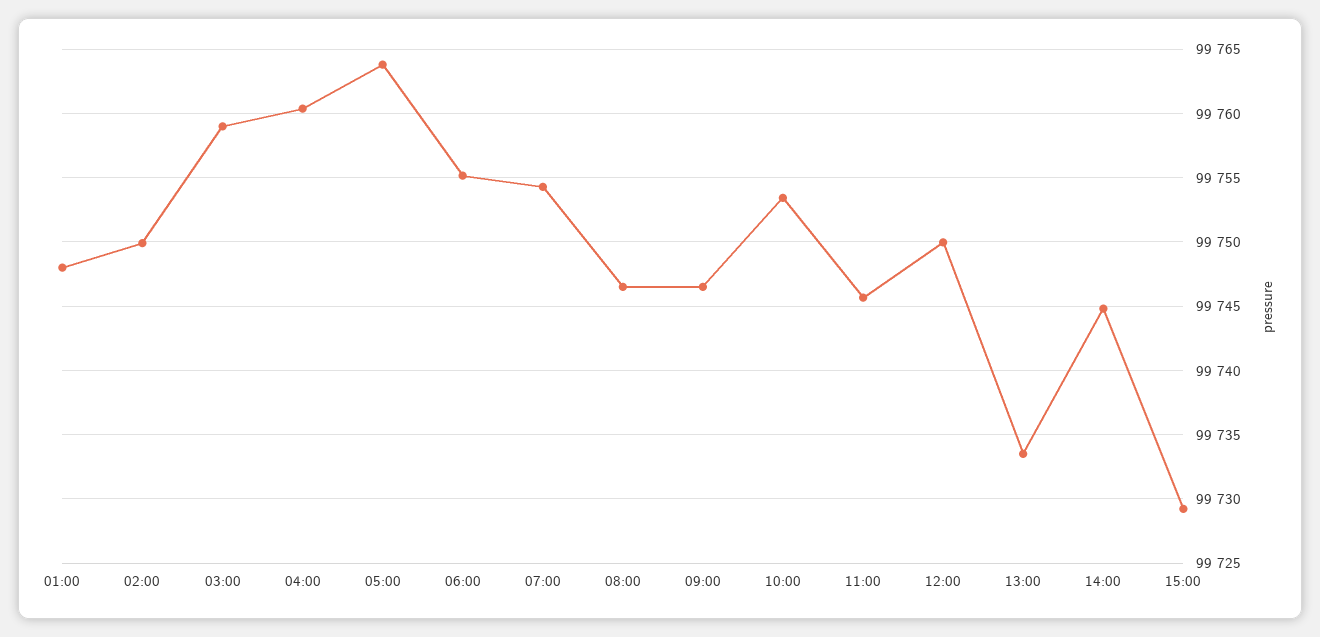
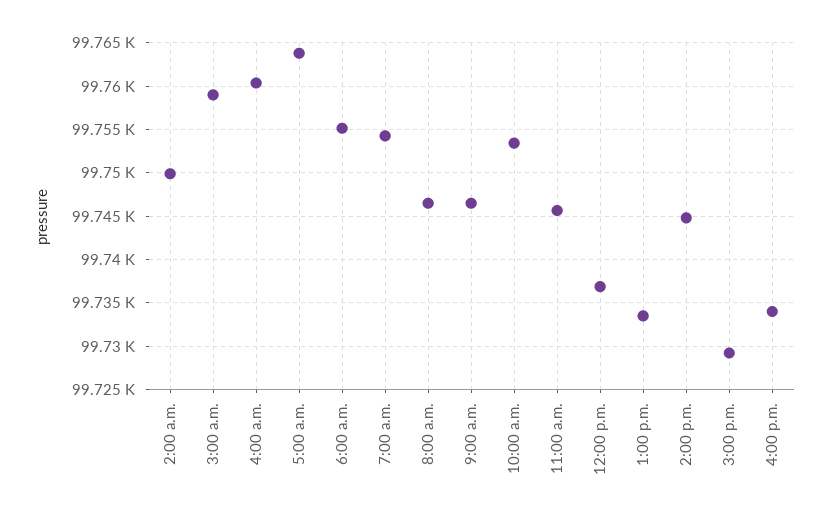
01:00: 99748 -> none
12:00: 99750 -> 99737
4:00 p.m.: none -> 99734

